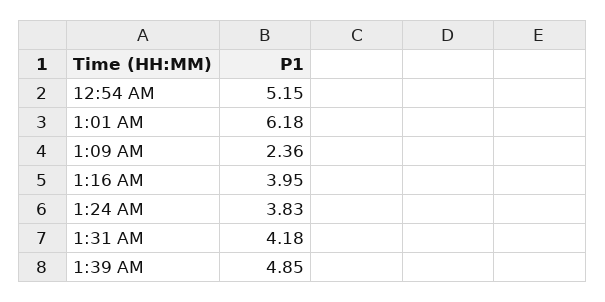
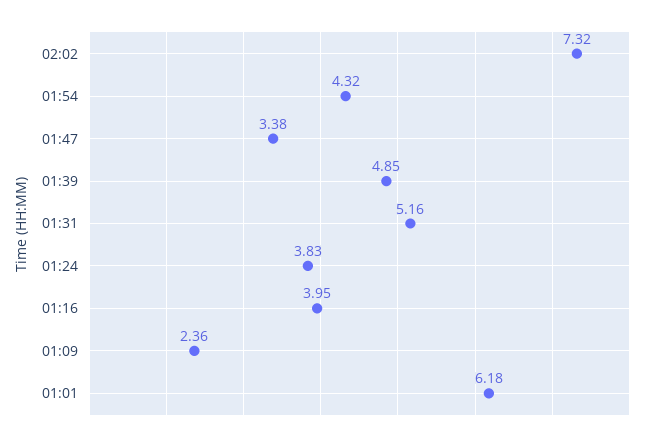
12:54 AM: 5.15 -> none
1:31 AM: 4.18 -> 5.16
02:02: none -> 7.32
01:54: none -> 4.32
01:47: none -> 3.38

